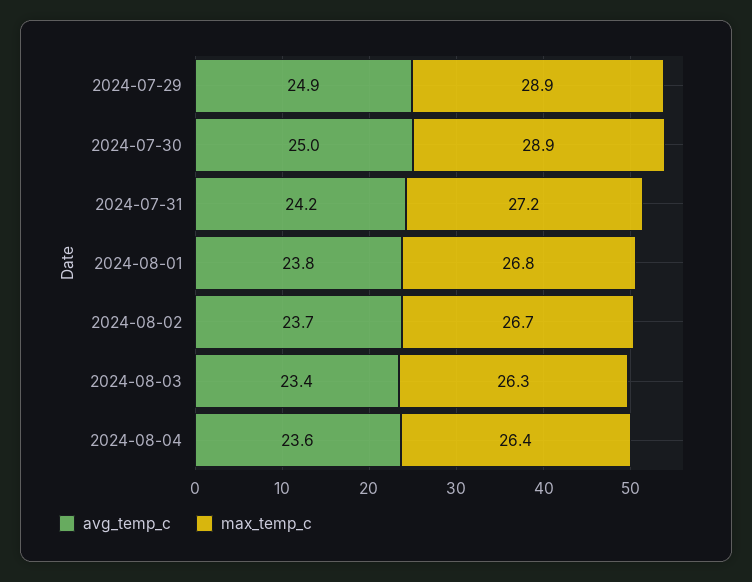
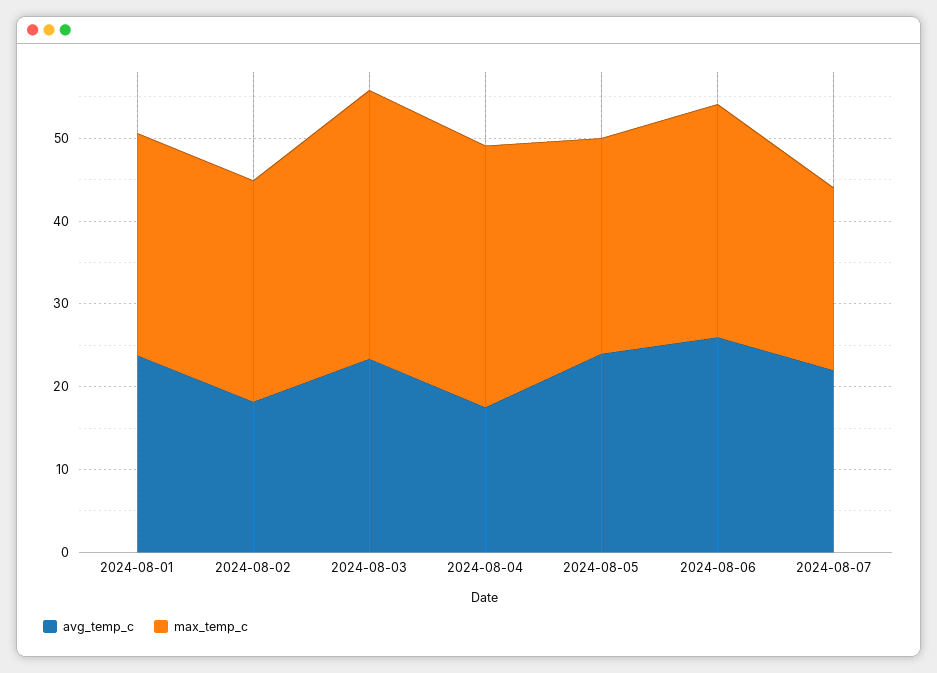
avg_temp_c, 2024-07-29: 24.9 -> none
max_temp_c, 2024-07-29: 28.9 -> none
avg_temp_c, 2024-07-30: 25 -> none
max_temp_c, 2024-07-30: 28.9 -> none
avg_temp_c, 2024-07-31: 24.2 -> none
max_temp_c, 2024-07-31: 27.2 -> none
avg_temp_c, 2024-08-02: 23.7 -> 18
max_temp_c, 2024-08-03: 26.3 -> 32
avg_temp_c, 2024-08-04: 23.6 -> 18
max_temp_c, 2024-08-04: 26.4 -> 32
avg_temp_c, 2024-08-05: none -> 24
max_temp_c, 2024-08-05: none -> 26
avg_temp_c, 2024-08-06: none -> 26
max_temp_c, 2024-08-06: none -> 28
avg_temp_c, 2024-08-07: none -> 22
max_temp_c, 2024-08-07: none -> 22

